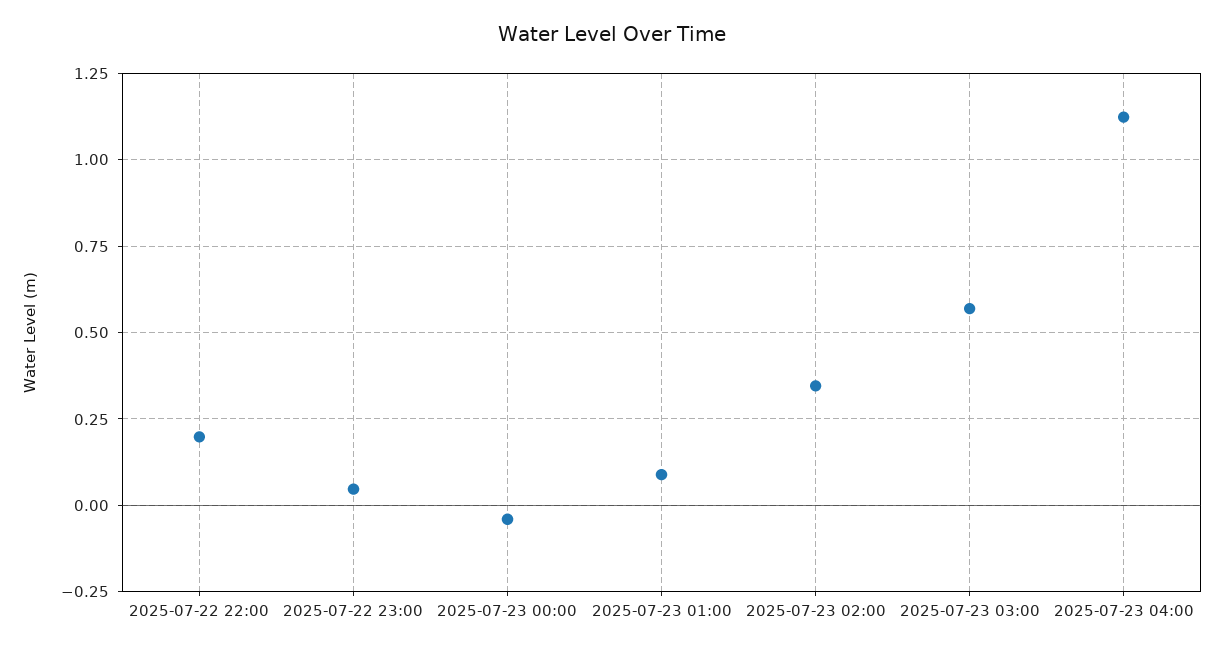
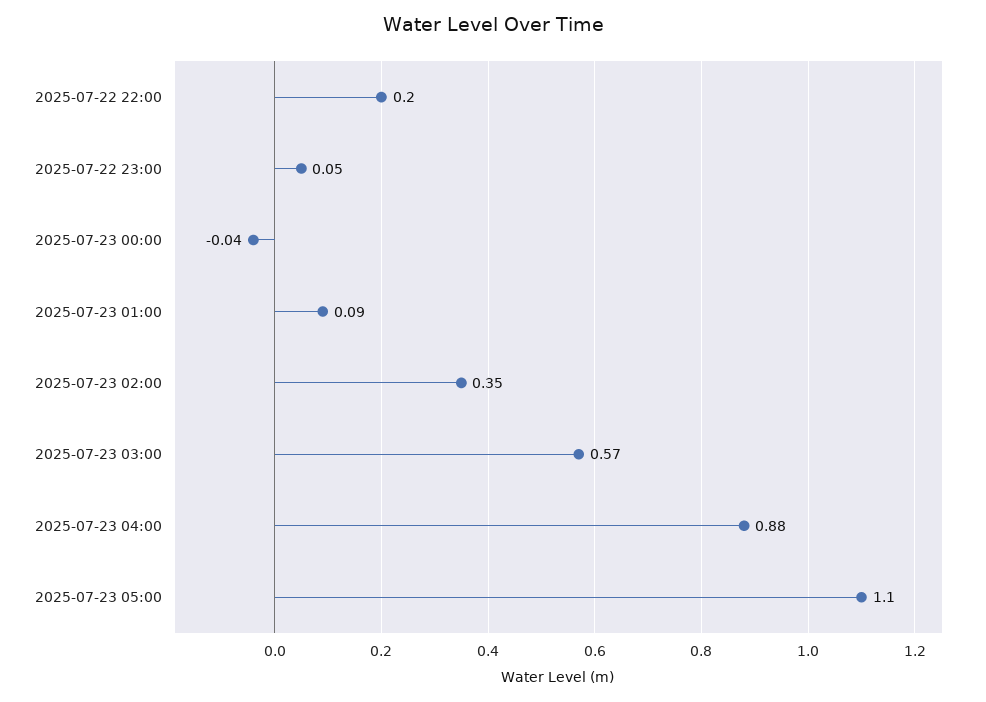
2025-07-23 04:00: 1.125 -> 0.88
2025-07-23 05:00: none -> 1.1

